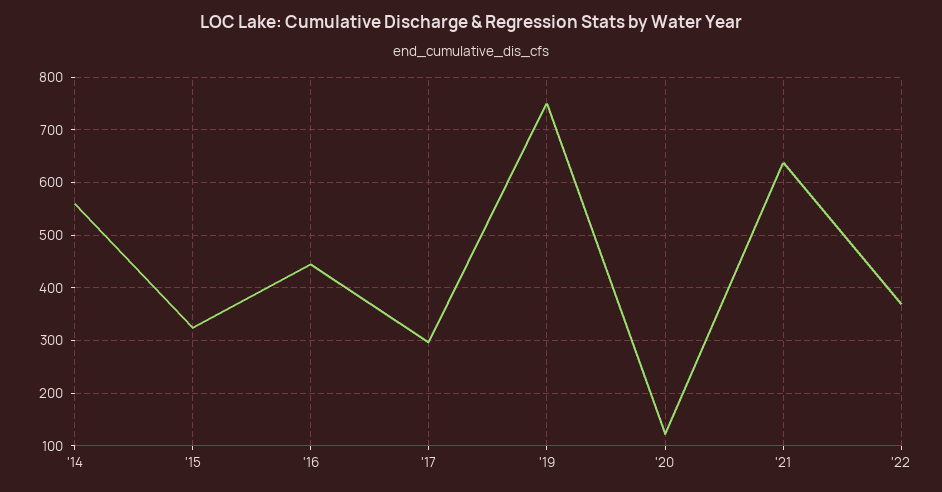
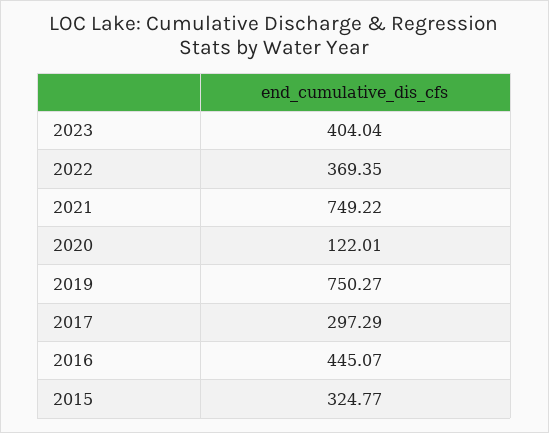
'14: 560 -> none
'21: 640 -> 749.22
2023: none -> 404.04

